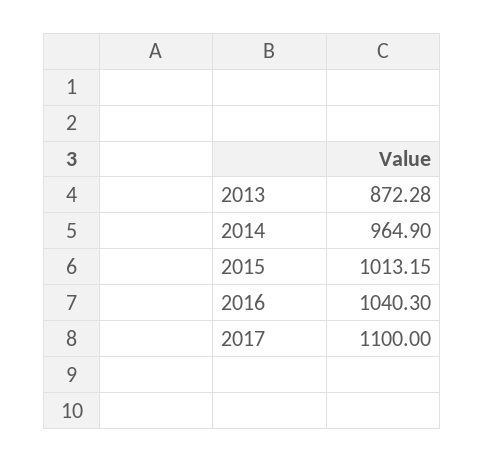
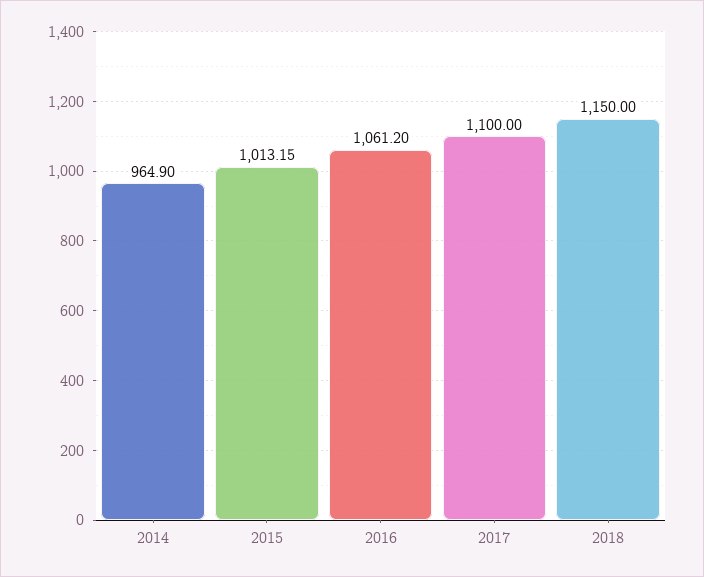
2013: 872.28 -> none
2016: 1040.3 -> 1061.2
2018: none -> 1150

